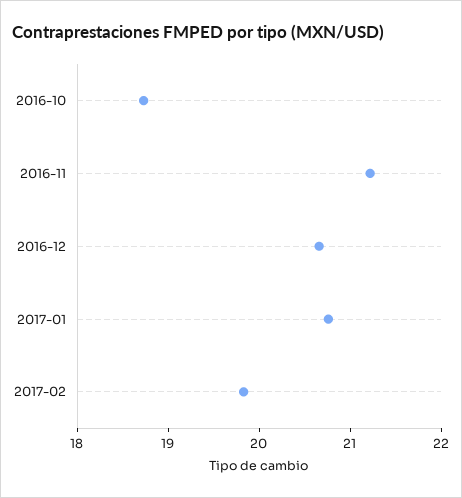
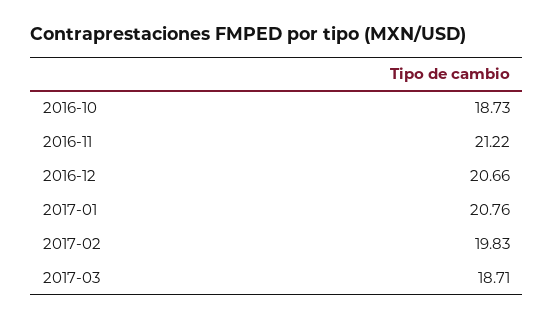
2017-03: none -> 18.71

